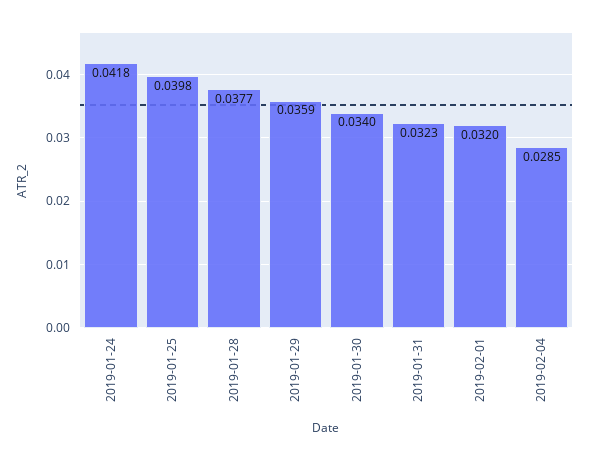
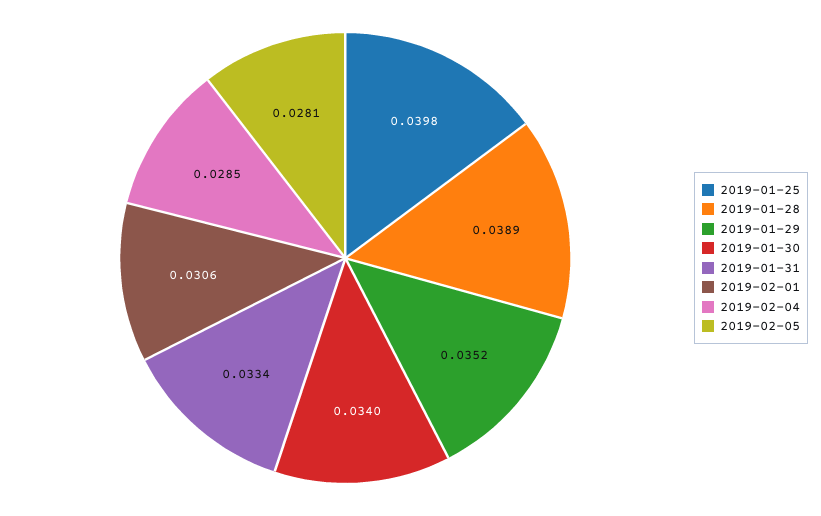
2019-01-24: 0.0418 -> none
2019-01-28: 0.0377 -> 0.0389
2019-01-29: 0.0359 -> 0.0352
2019-01-31: 0.0323 -> 0.0334
2019-02-01: 0.032 -> 0.0306
2019-02-05: none -> 0.0281

